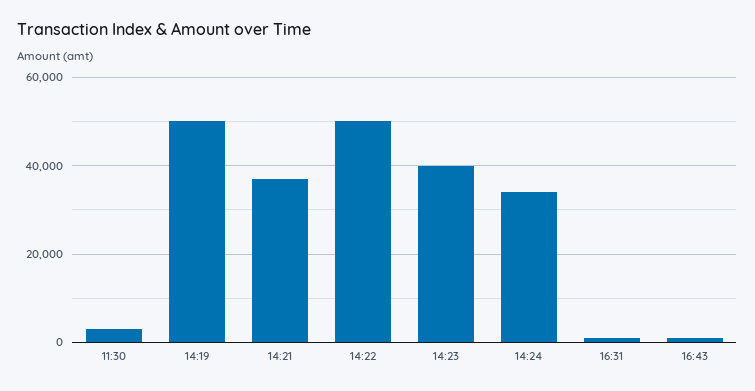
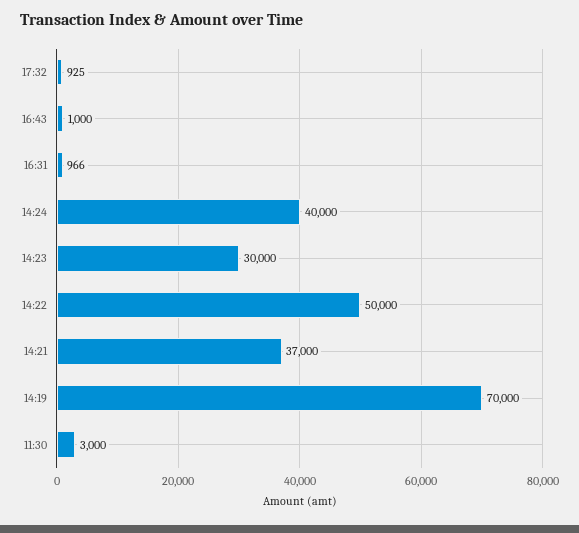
14:19: 50000 -> 70000
14:23: 40000 -> 30000
14:24: 34000 -> 40000
17:32: none -> 925

